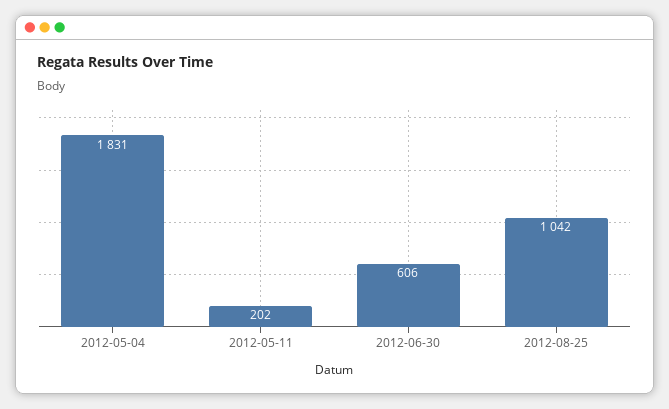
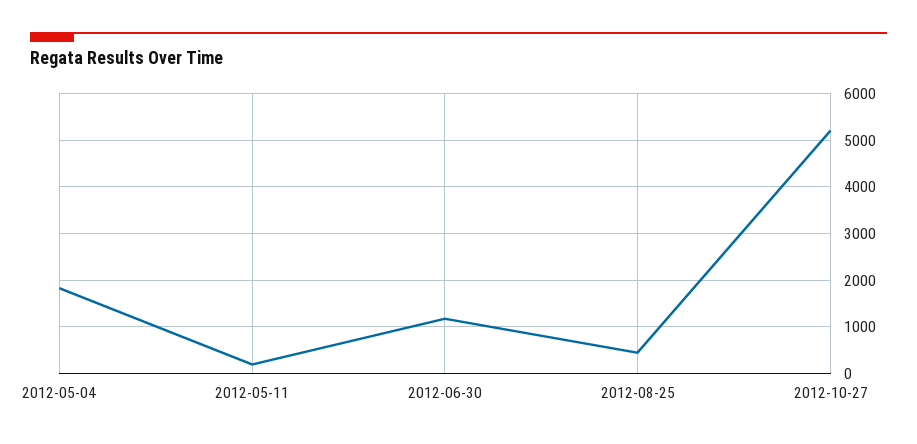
2012-06-30: 606 -> 1200
2012-08-25: 1042 -> 400
2012-10-27: none -> 5200

